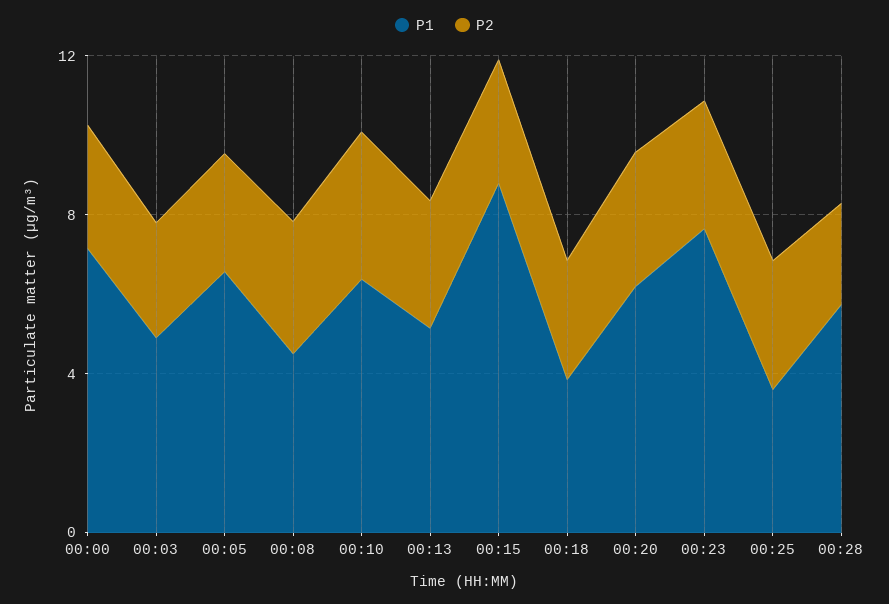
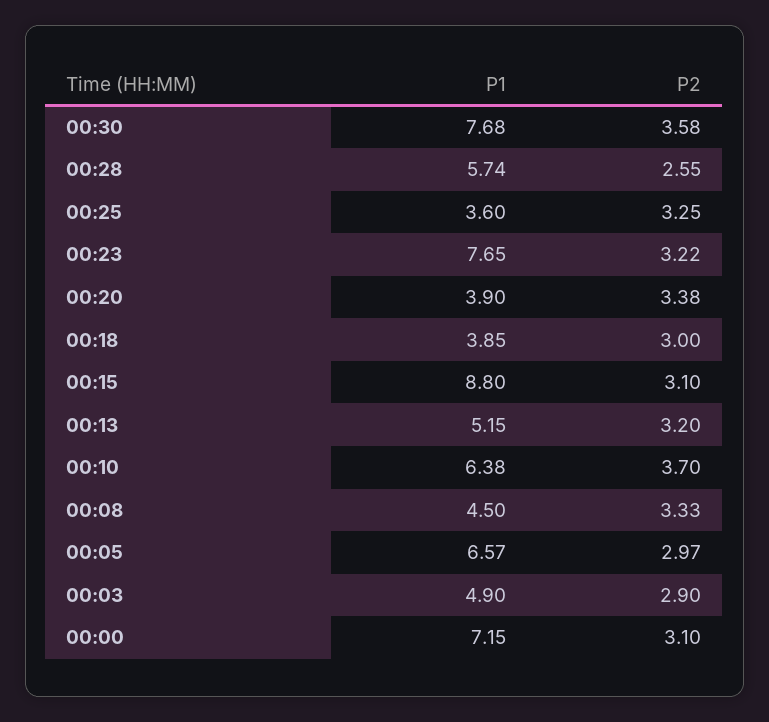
P1, 00:20: 6 -> 3.9
P1, 00:30: none -> 7.68
P2, 00:30: none -> 3.58

